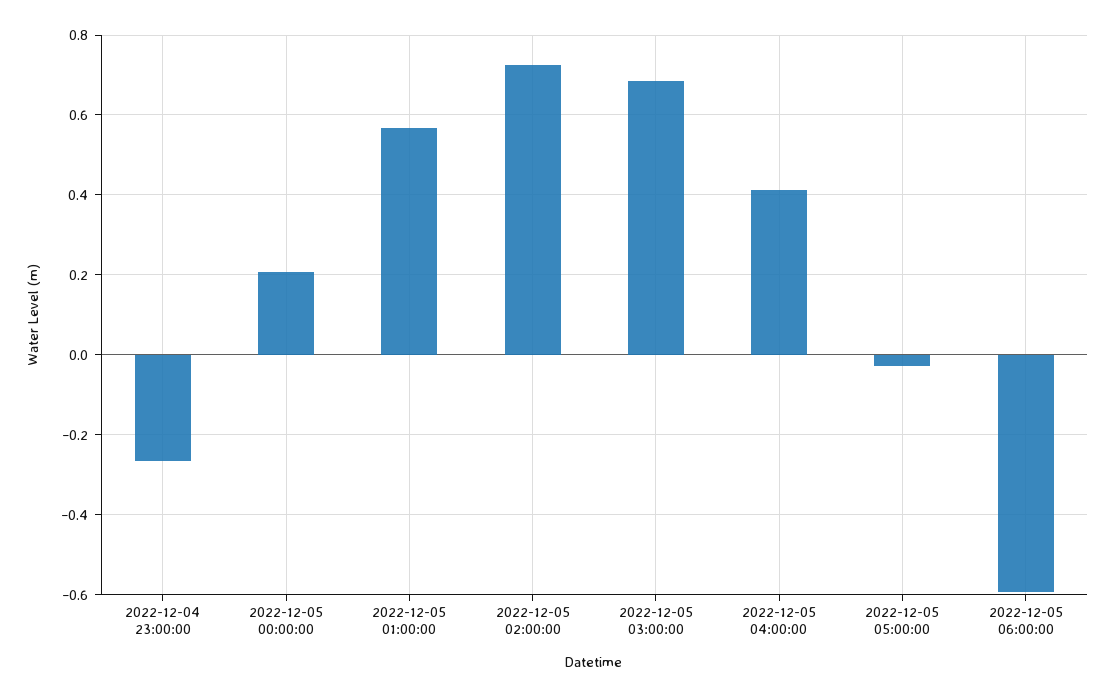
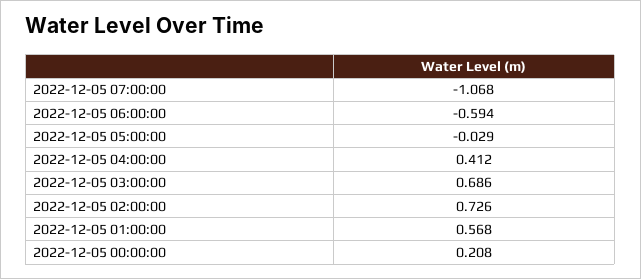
2022-12-04 23:00:00: -0.26 -> none
2022-12-05 07:00:00: none -> -1.068

